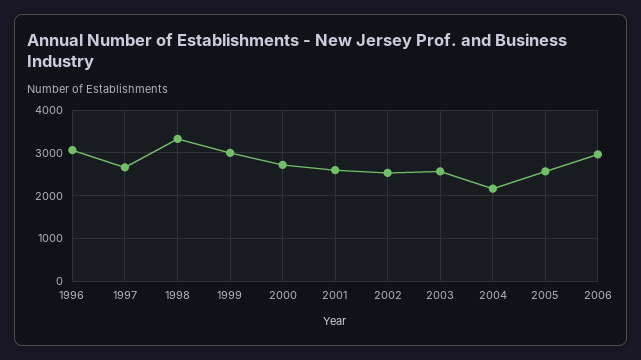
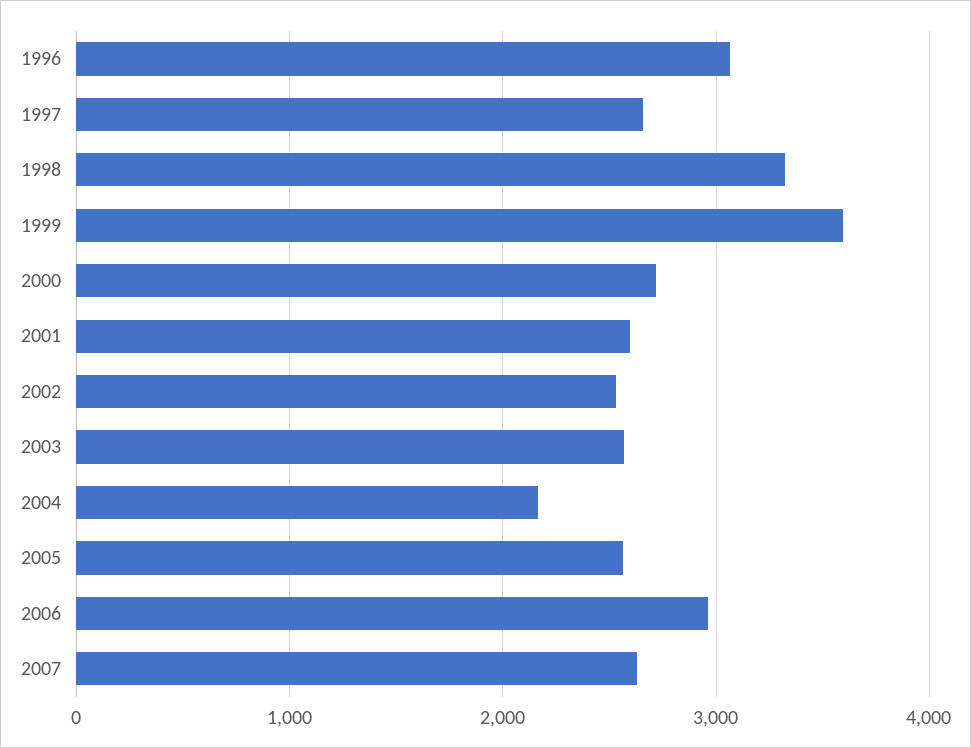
1999: 3000 -> 3600
2007: none -> 2600

